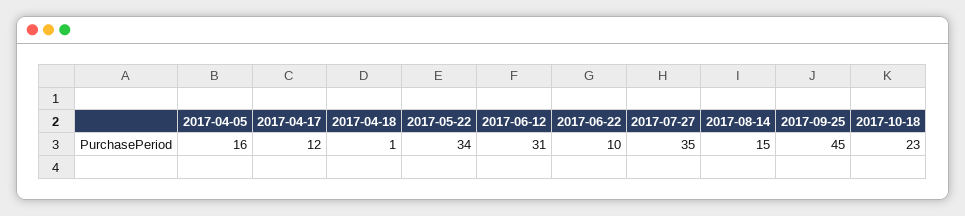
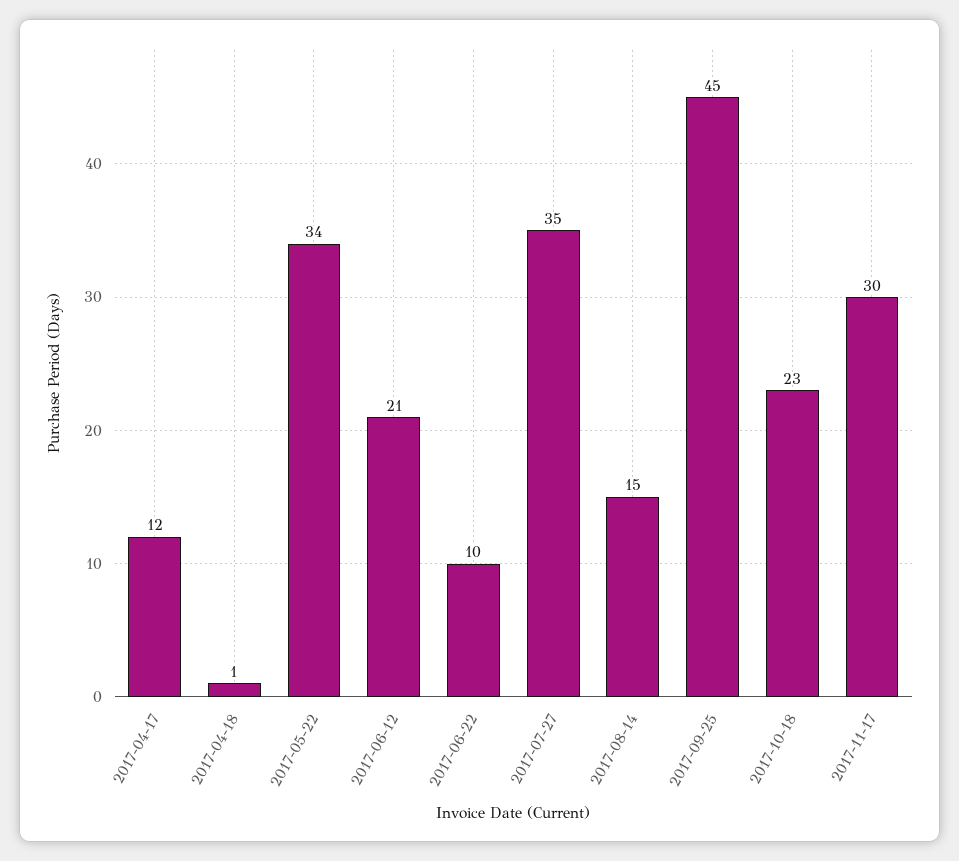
2017-04-05: 16 -> none
2017-06-12: 31 -> 21
2017-11-17: none -> 30

